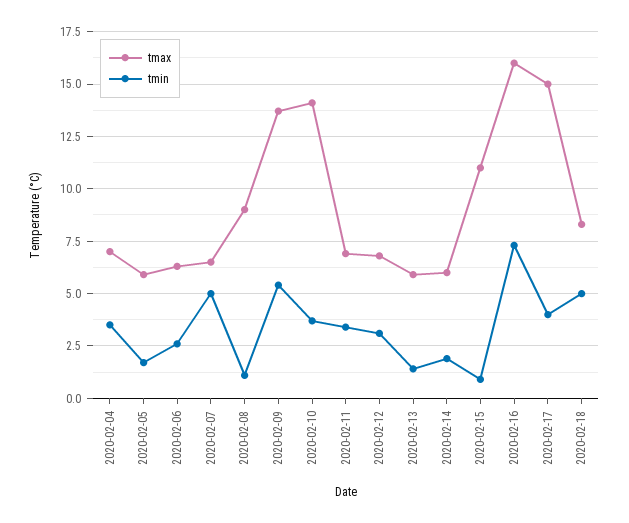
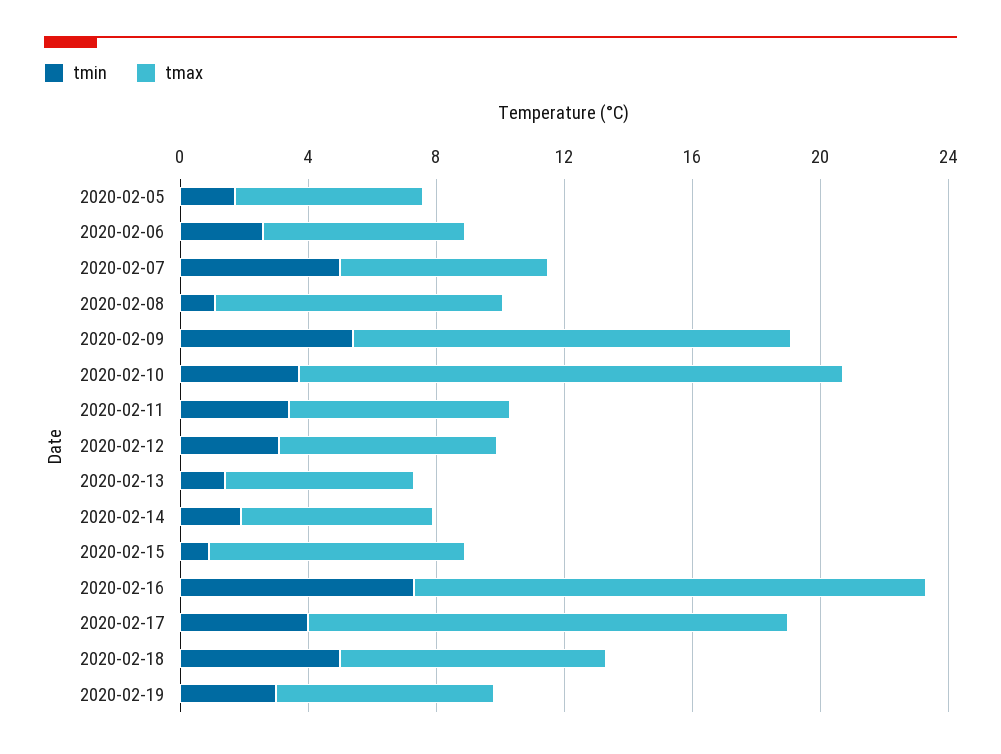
tmax, 2020-02-04: 7 -> none
tmin, 2020-02-04: 3.5 -> none
tmax, 2020-02-10: 14 -> 17
tmax, 2020-02-15: 11 -> 8
tmin, 2020-02-19: none -> 3
tmax, 2020-02-19: none -> 7

